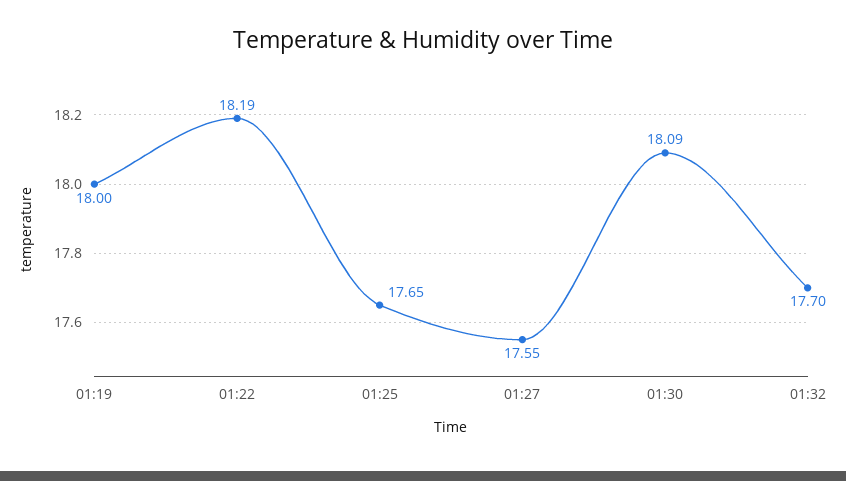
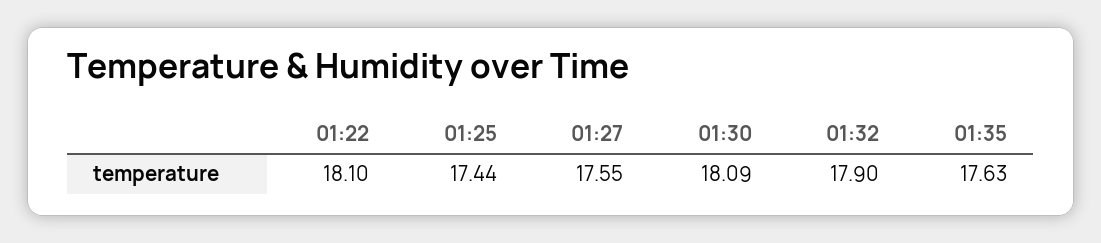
01:19: 18 -> none
01:22: 18.19 -> 18.1
01:25: 17.65 -> 17.44
01:32: 17.7 -> 17.9
01:35: none -> 17.63

